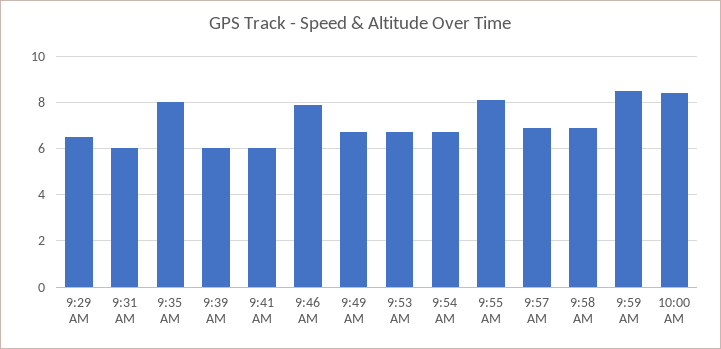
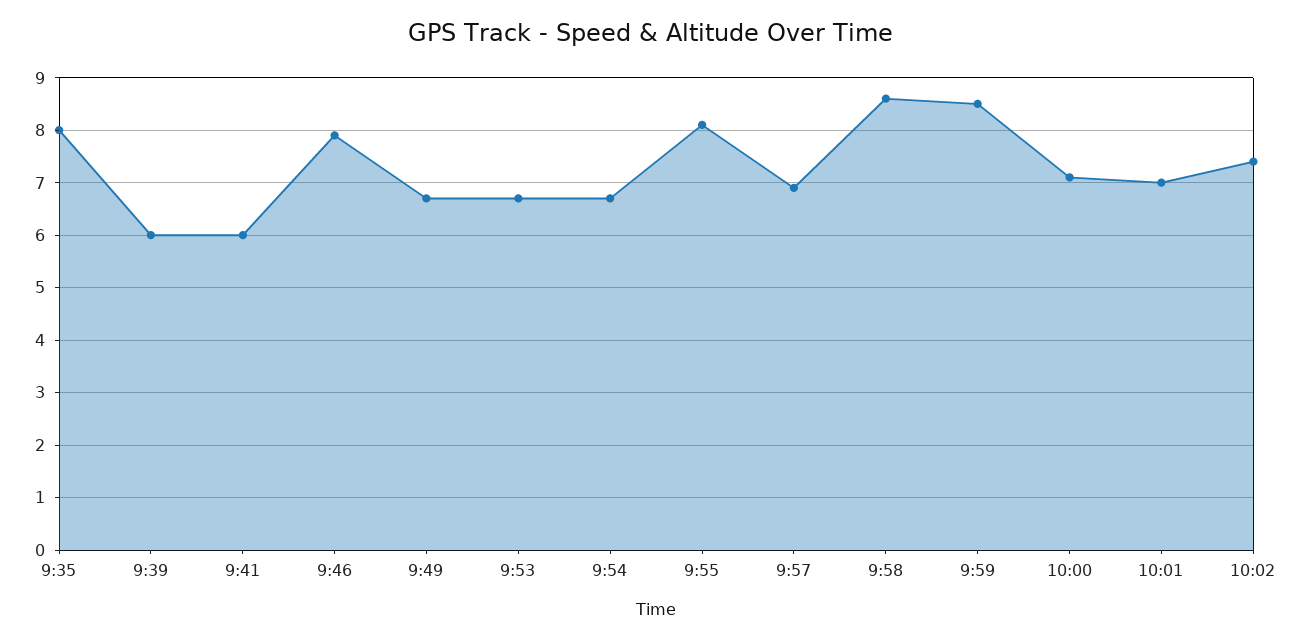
9:29 AM: 6.5 -> none
9:31 AM: 6 -> none
9:58 AM: 7 -> 8.5
10:00 AM: 8.5 -> 7
10:01: none -> 7
10:02: none -> 7.5

